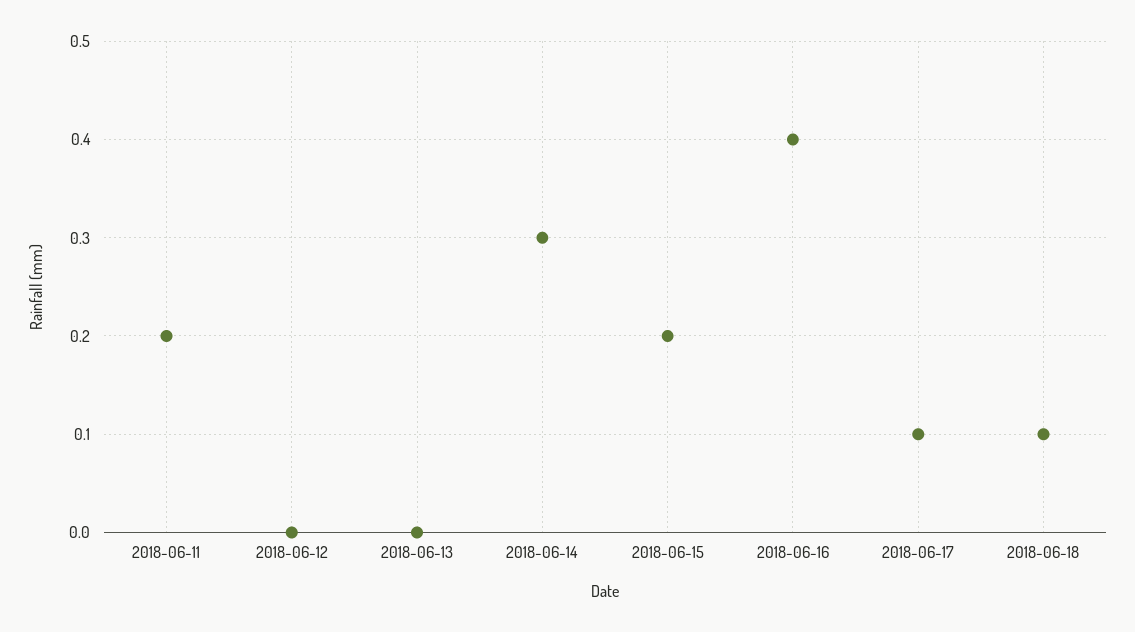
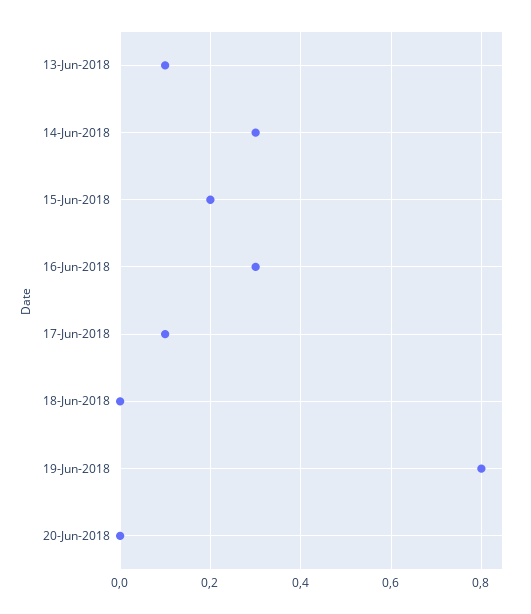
2018-06-11: 0.2 -> none
2018-06-12: 0 -> none
2018-06-13: 0 -> 0.1
2018-06-16: 0.4 -> 0.3
2018-06-18: 0.1 -> 0
19-Jun-2018: none -> 0.8
20-Jun-2018: none -> 0

